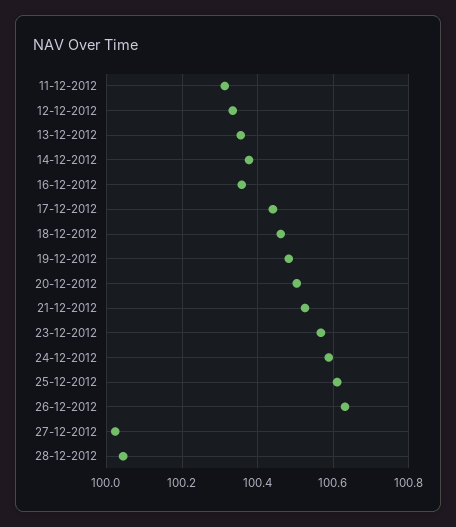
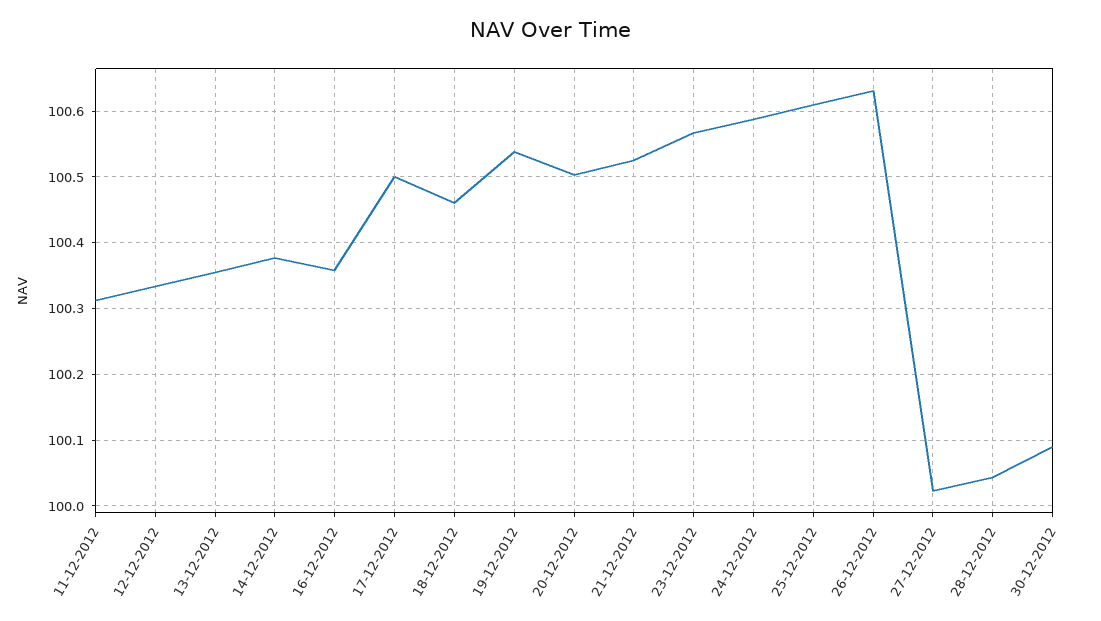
17-12-2012: 100.44 -> 100.5
19-12-2012: 100.48 -> 100.54
30-12-2012: none -> 100.09

